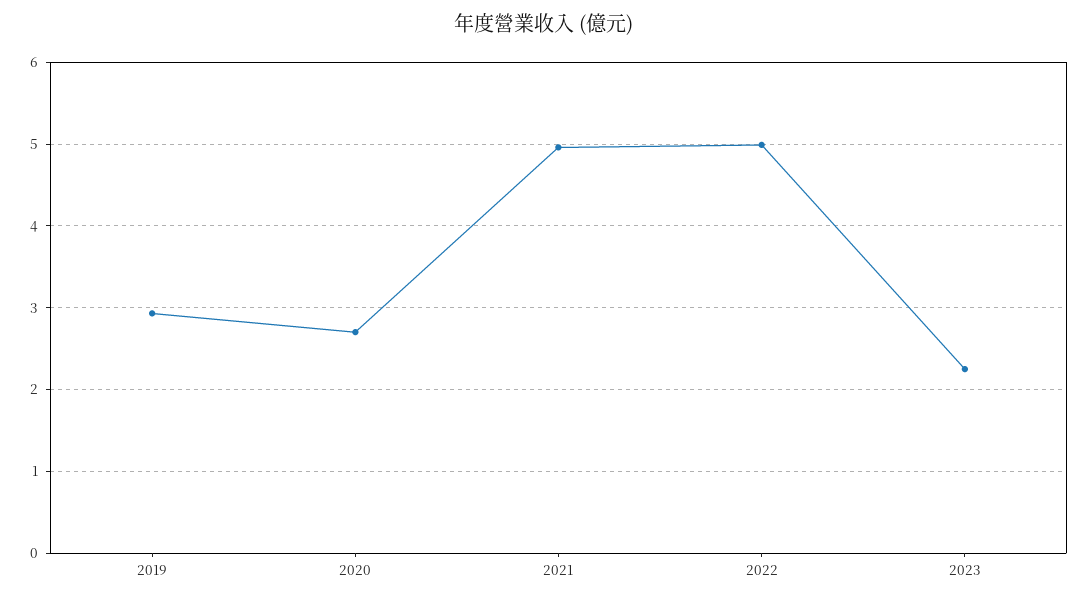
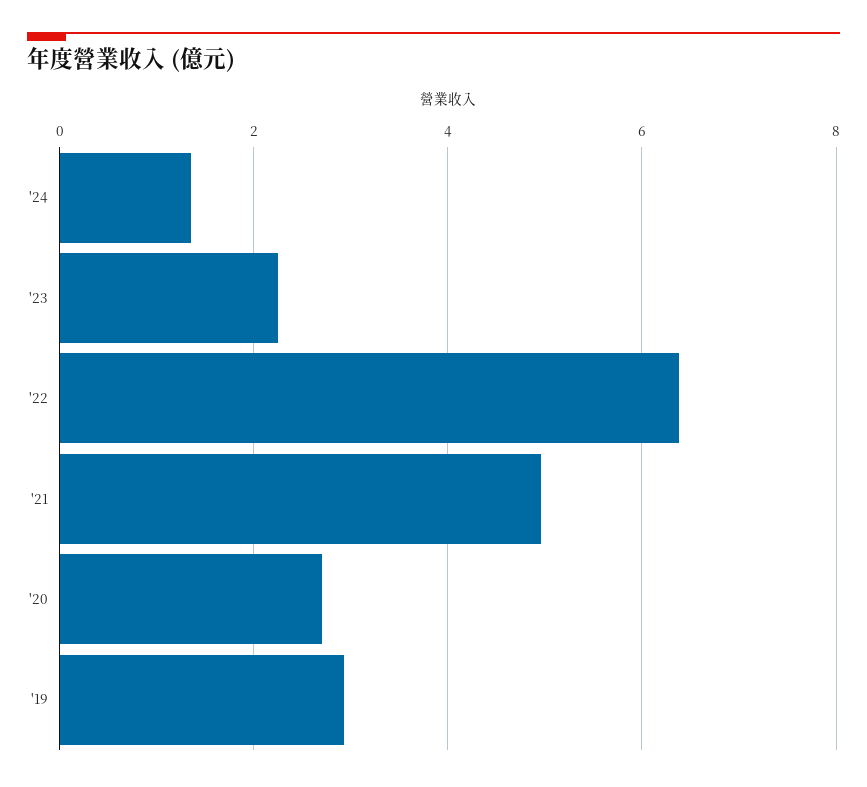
2022: 5 -> 6.4
'24: none -> 1.4

